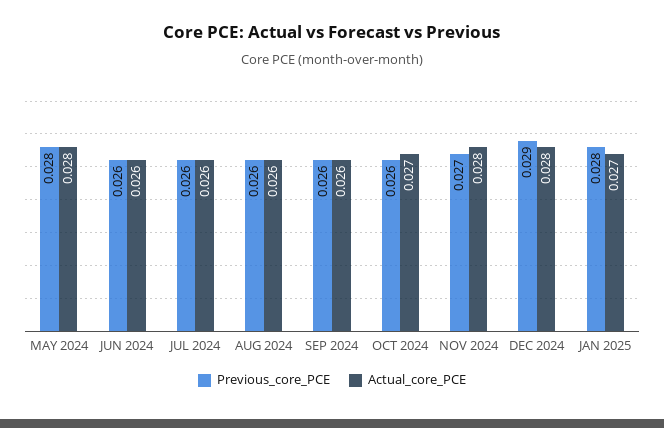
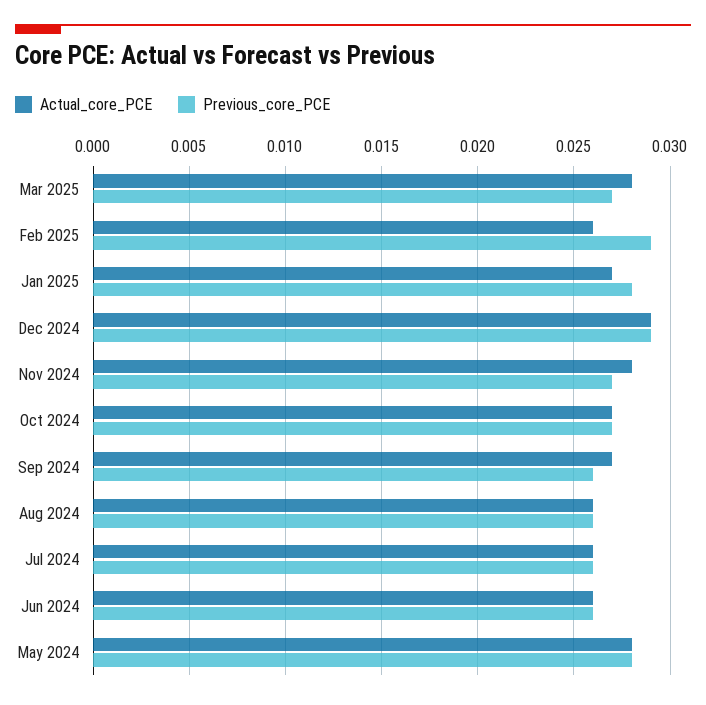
Actual_core_PCE, SEP 2024: 0.026 -> 0.027
Previous_core_PCE, OCT 2024: 0.026 -> 0.027
Actual_core_PCE, DEC 2024: 0.028 -> 0.029
Actual_core_PCE, Mar 2025: none -> 0.028
Previous_core_PCE, Mar 2025: none -> 0.027
Actual_core_PCE, Feb 2025: none -> 0.026
Previous_core_PCE, Feb 2025: none -> 0.029

